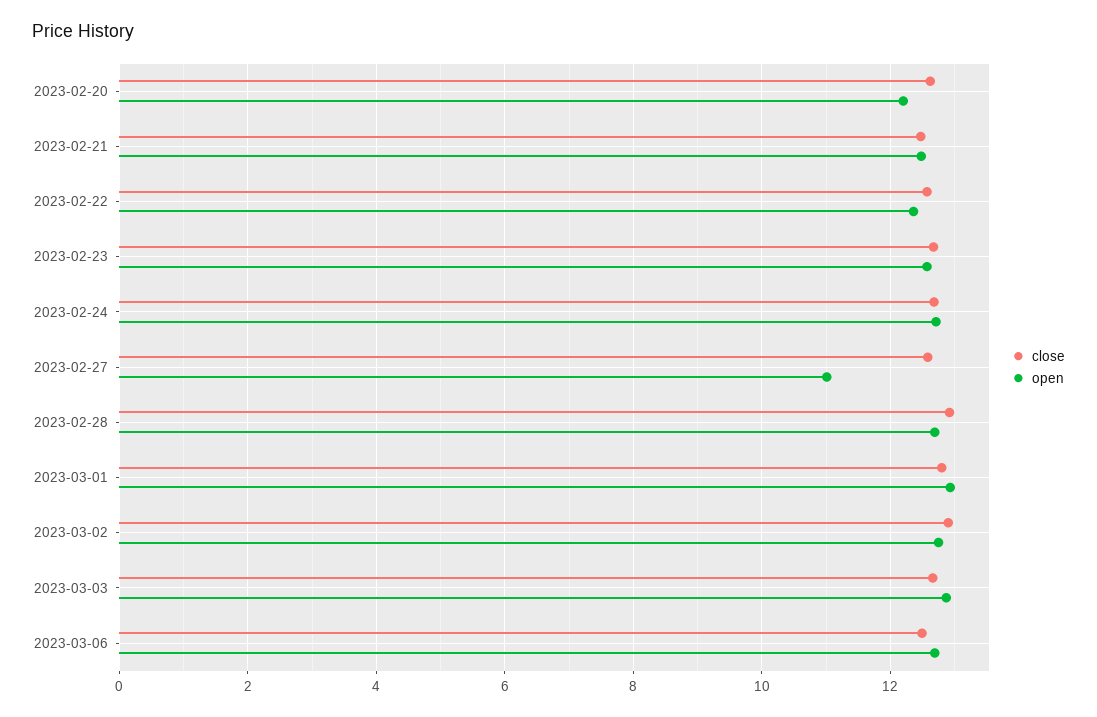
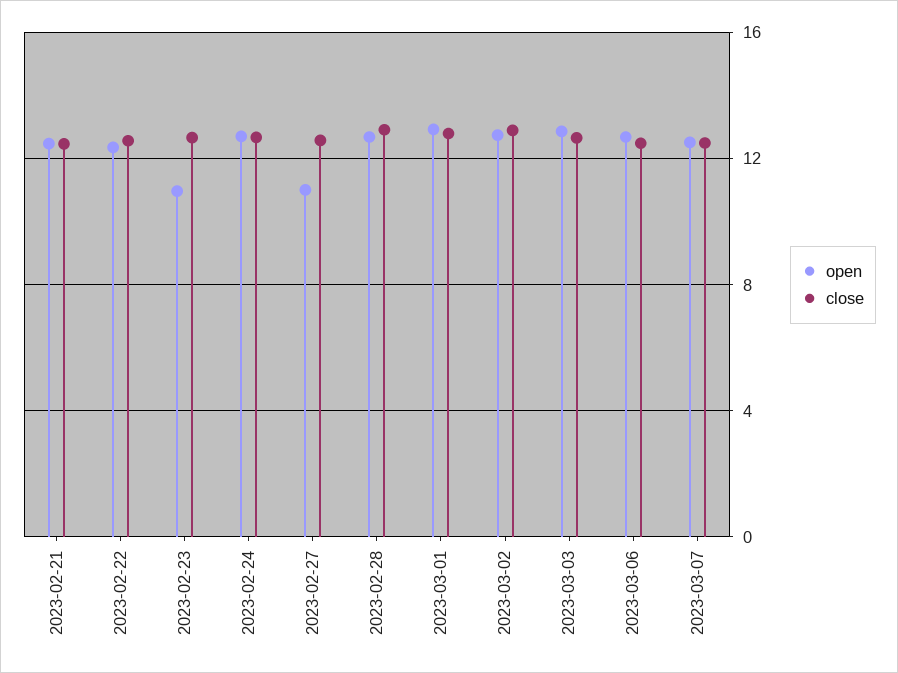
close, 2023-02-20: 12.6 -> none
open, 2023-02-20: 12.2 -> none
open, 2023-02-23: 12.6 -> 11
open, 2023-03-07: none -> 12.5
close, 2023-03-07: none -> 12.5

